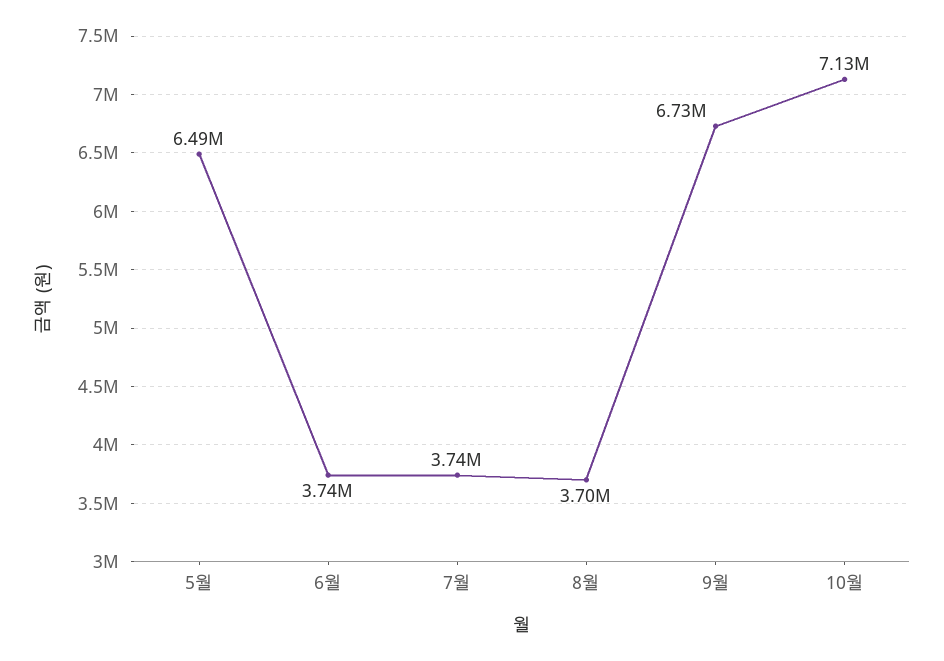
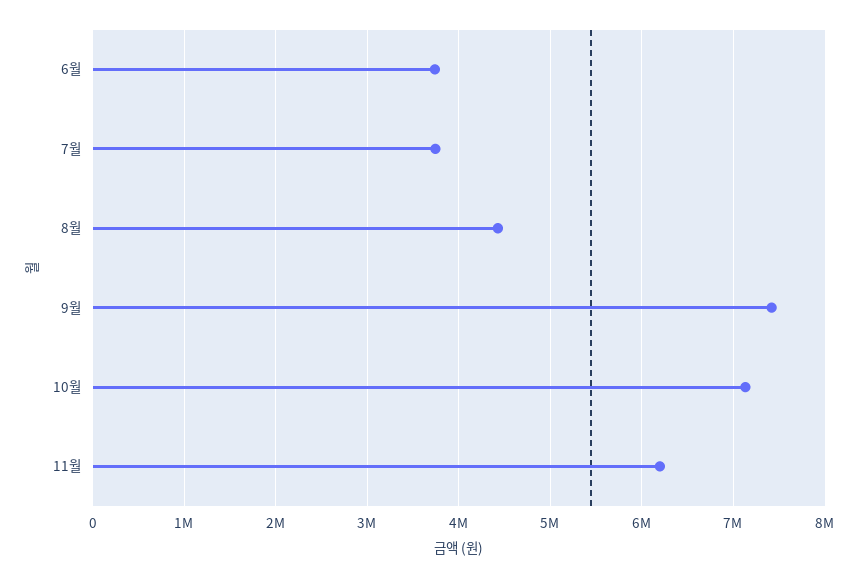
5월: 6490000 -> none
8월: 3700000 -> 4400000
9월: 6730000 -> 7400000
11월: none -> 6200000

